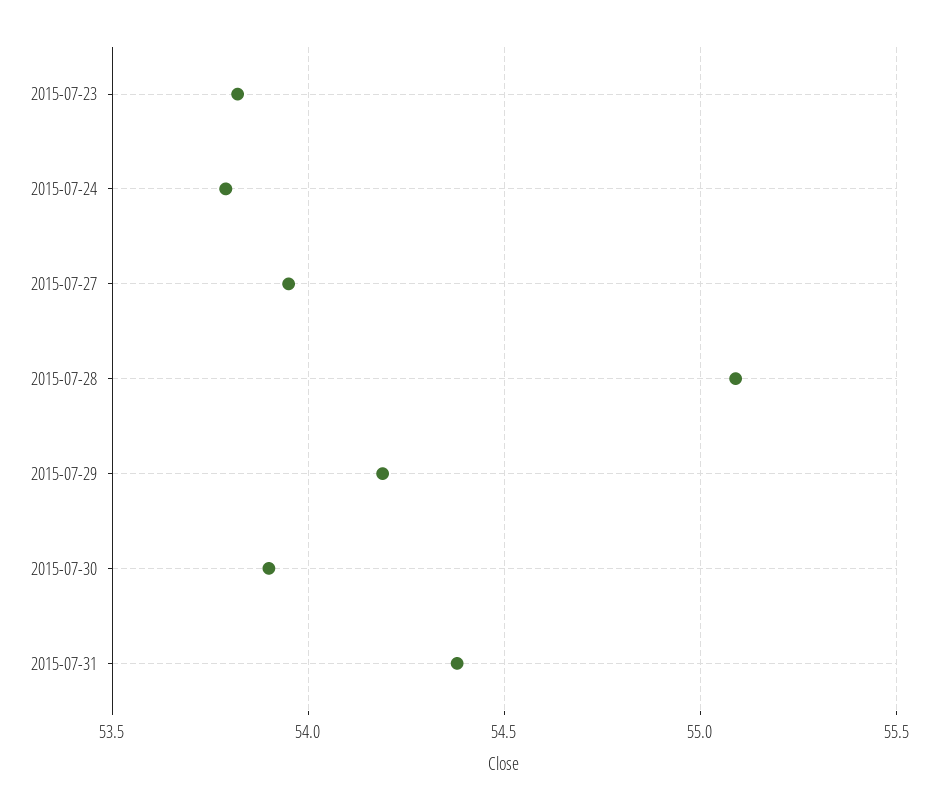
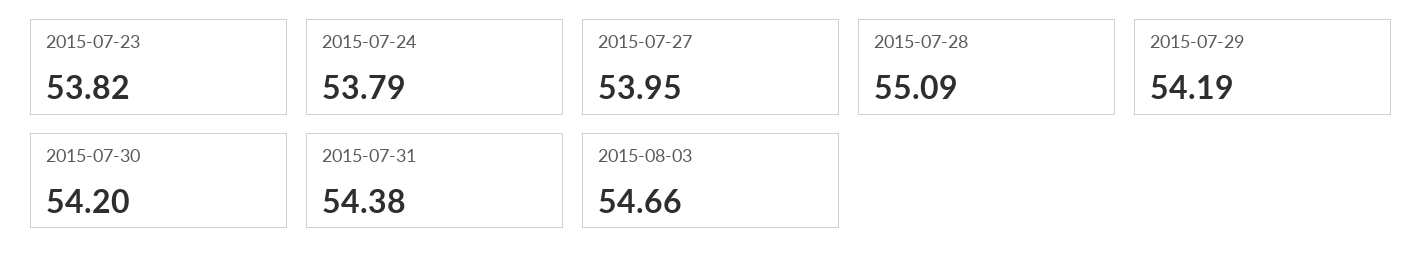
2015-07-30: 53.9 -> 54.2
2015-08-03: none -> 54.66

